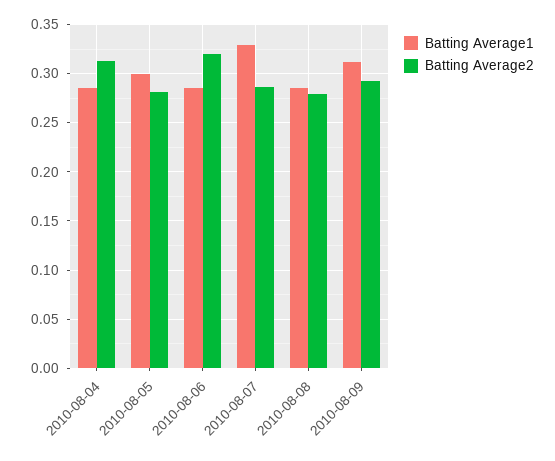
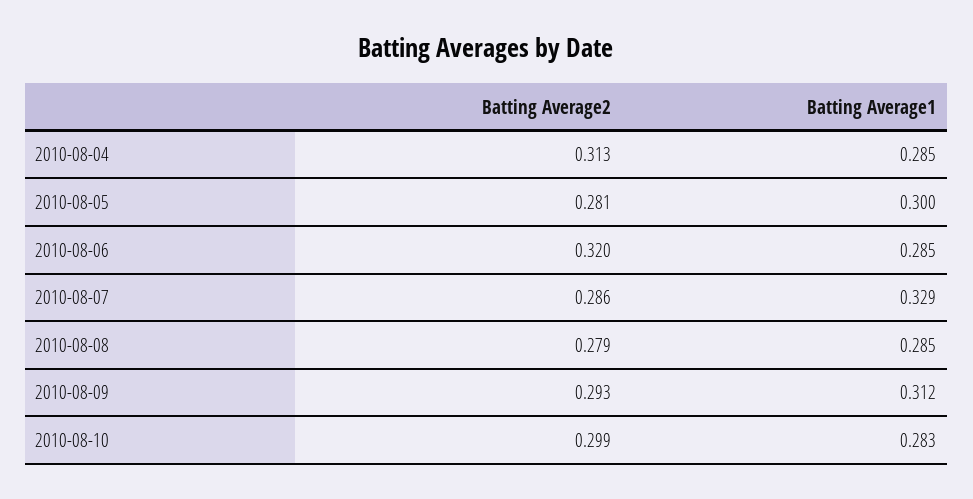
Batting Average2, 2010-08-10: none -> 0.299
Batting Average1, 2010-08-10: none -> 0.283

